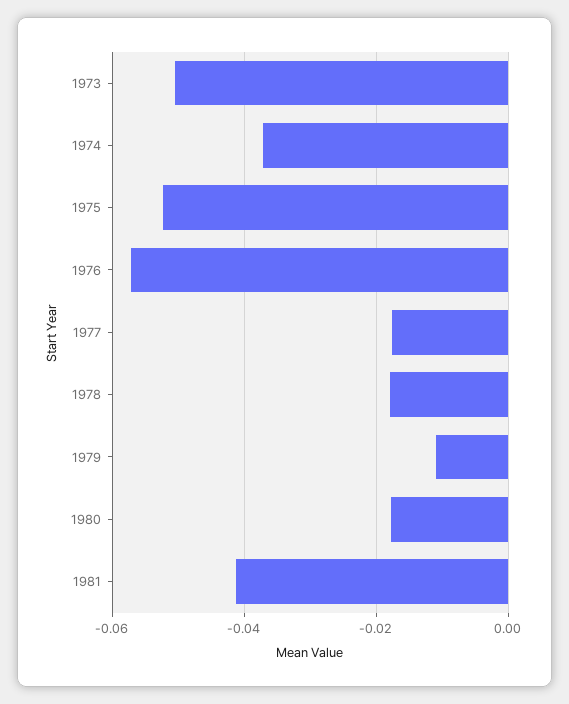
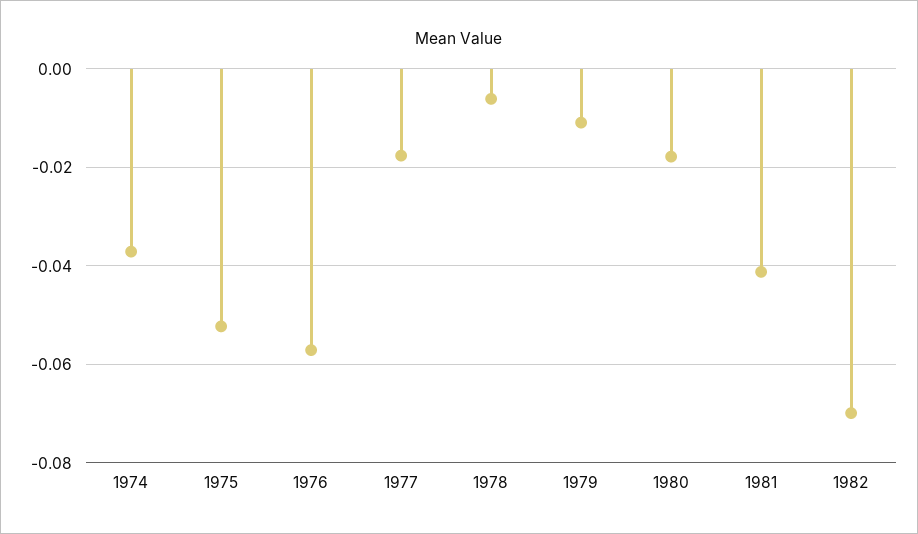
1973: -0.05 -> none
1978: -0.018 -> -0.006
1982: none -> -0.07

